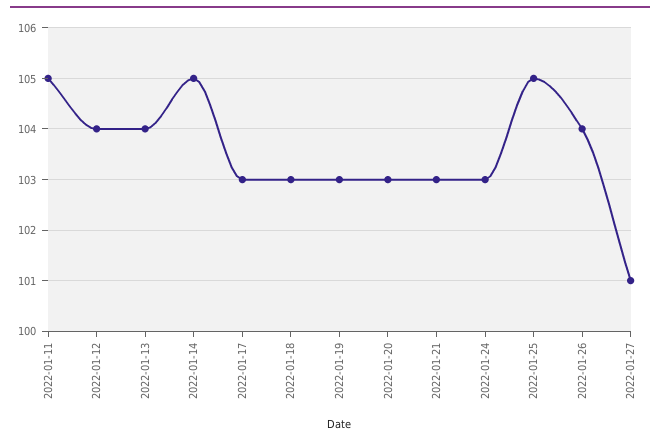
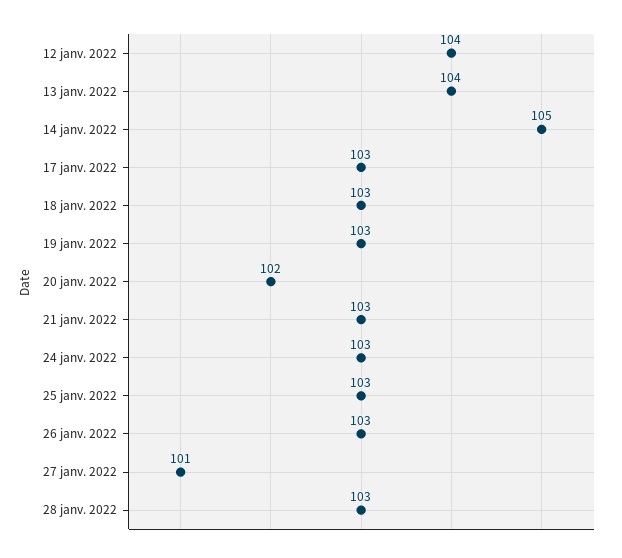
2022-01-11: 105 -> none
2022-01-20: 103 -> 102
2022-01-25: 105 -> 103
2022-01-26: 104 -> 103
28 janv. 2022: none -> 103

